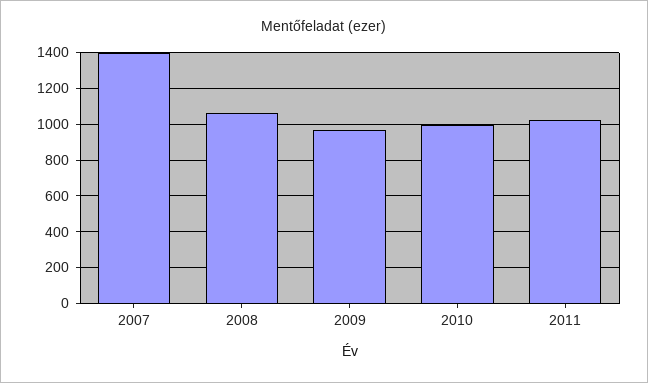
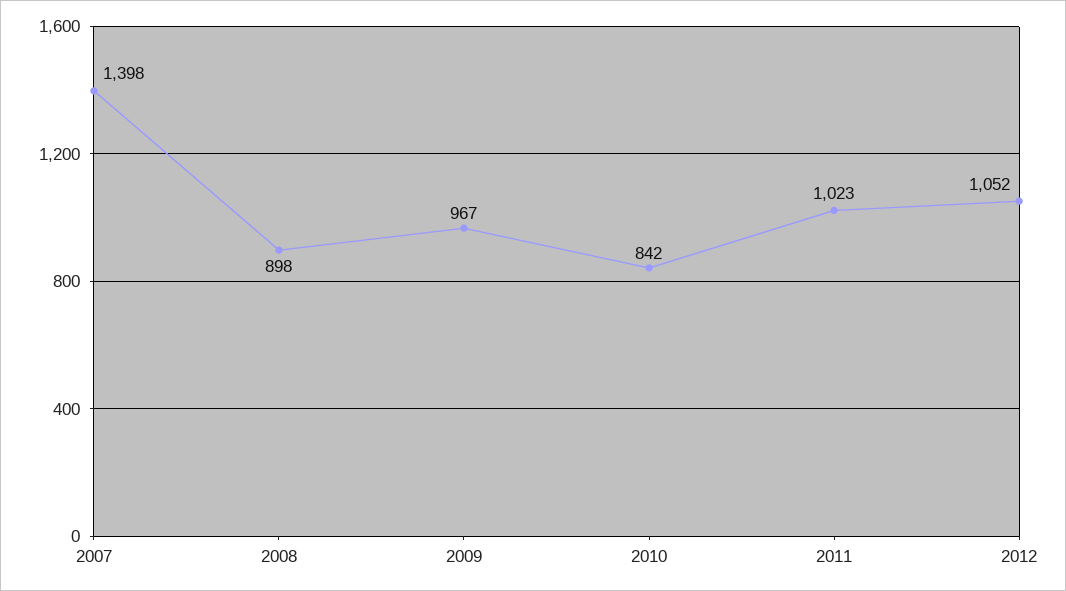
2008: 1050 -> 898
2010: 1000 -> 842
2012: none -> 1052

